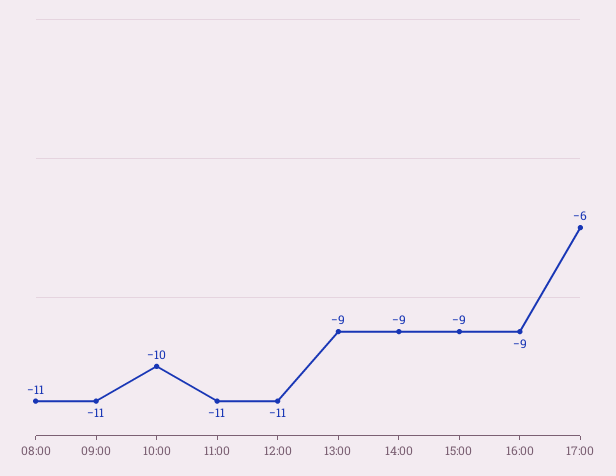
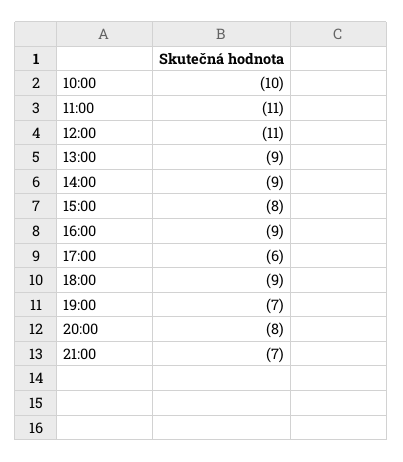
08:00: -11 -> none
09:00: -11 -> none
15:00: -9 -> -8
18:00: none -> -9
19:00: none -> -7
20:00: none -> -8
21:00: none -> -7

